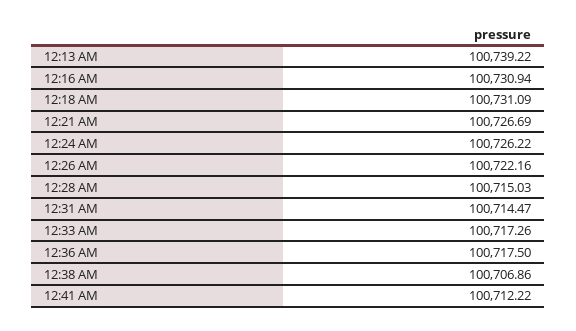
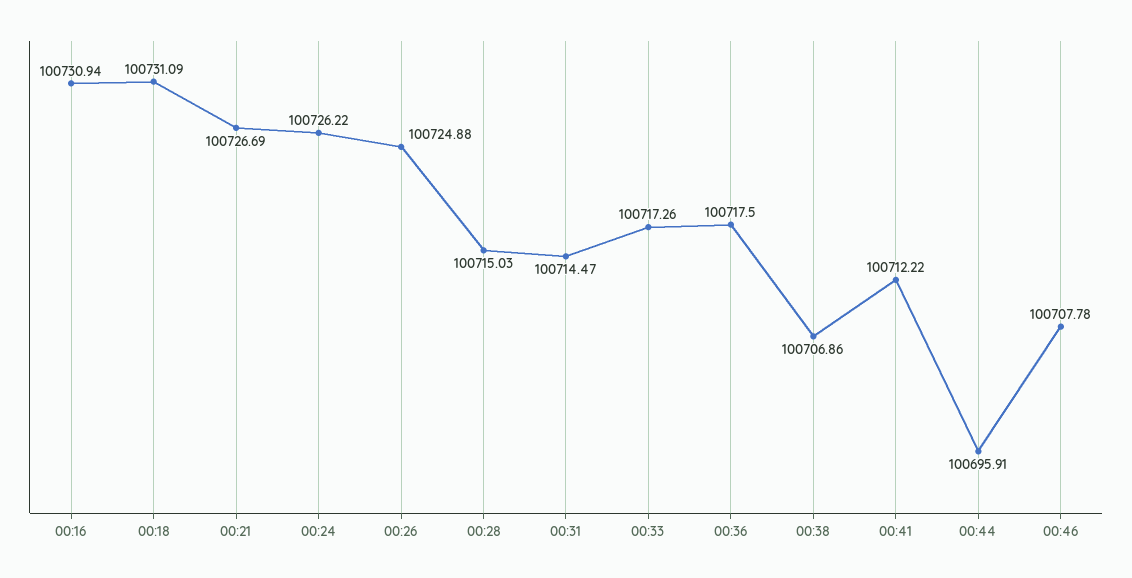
12:13 AM: 100739.22 -> none
12:26 AM: 100722.16 -> 100724.88
00:44: none -> 100695.91
00:46: none -> 100707.78

